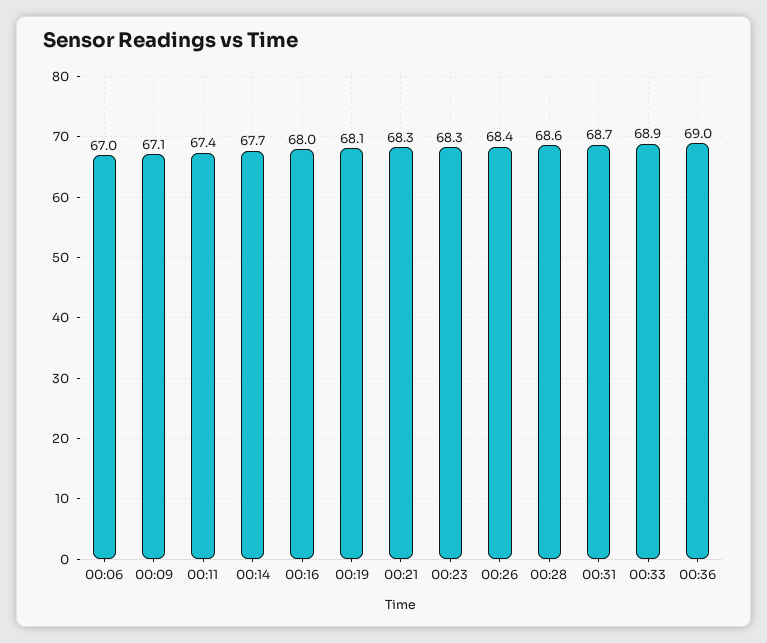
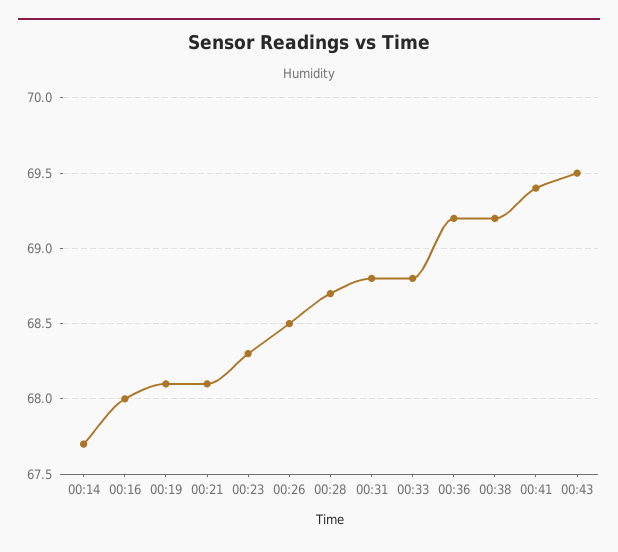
00:06: 67 -> none
00:09: 67.1 -> none
00:11: 67.4 -> none
00:21: 68.3 -> 68.1
00:26: 68.4 -> 68.5
00:28: 68.6 -> 68.7
00:31: 68.7 -> 68.8
00:33: 68.9 -> 68.8
00:36: 69 -> 69.2
00:38: none -> 69.2
00:41: none -> 69.4
00:43: none -> 69.5

